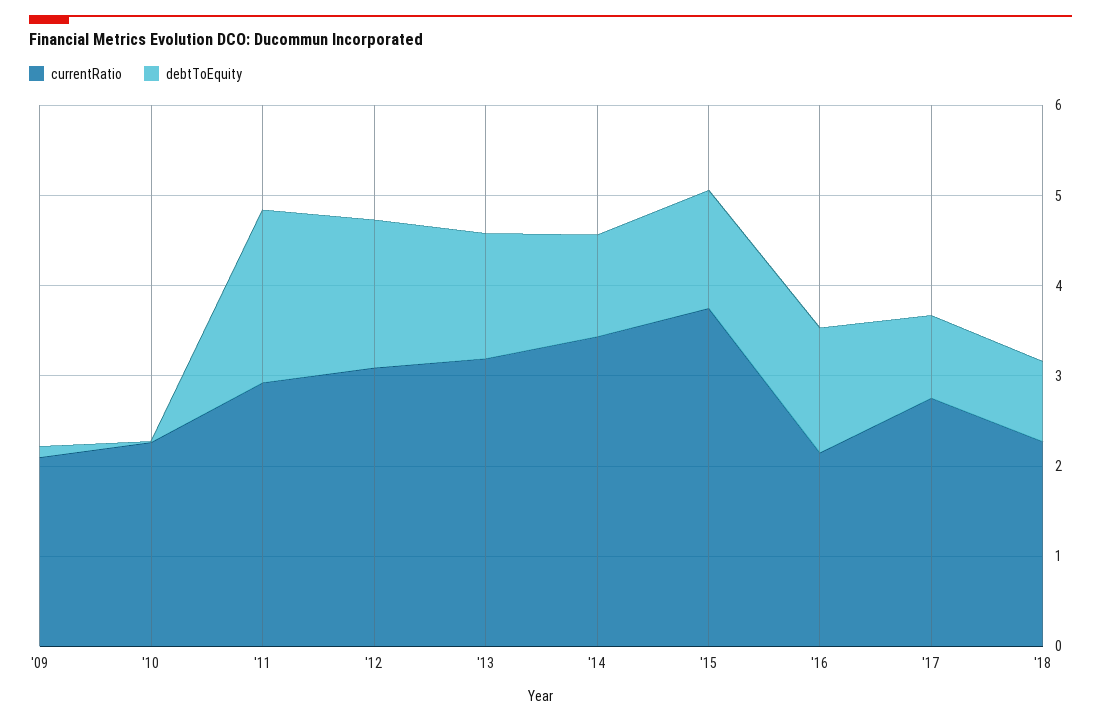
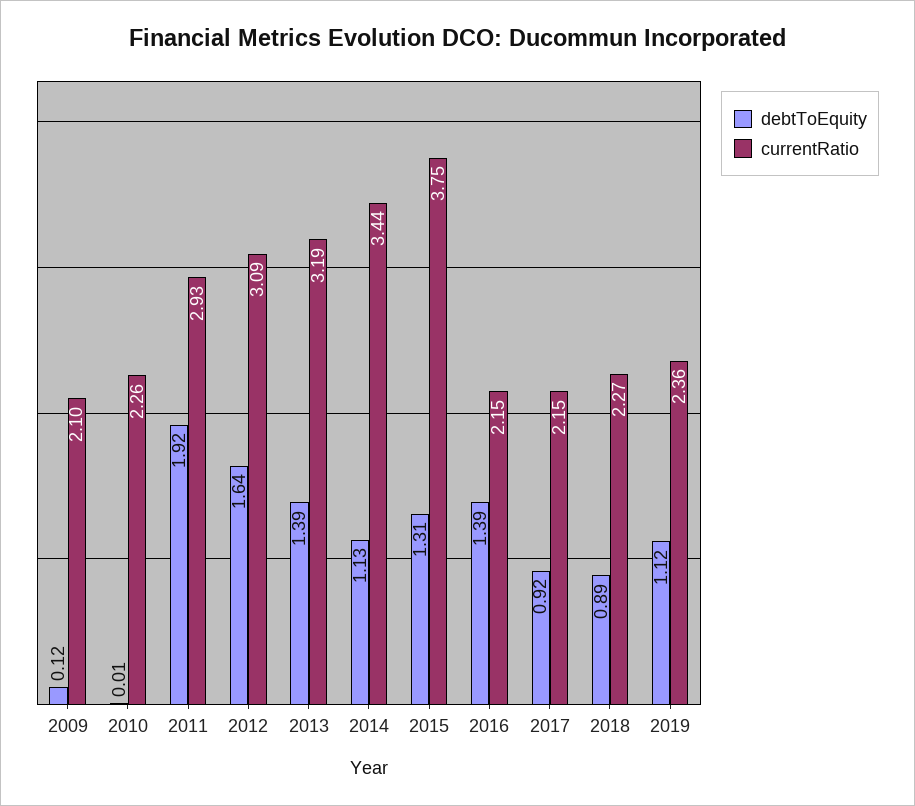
currentRatio, '17: 2.8 -> 2.15
debtToEquity, 2019: none -> 1.12
currentRatio, 2019: none -> 2.36

